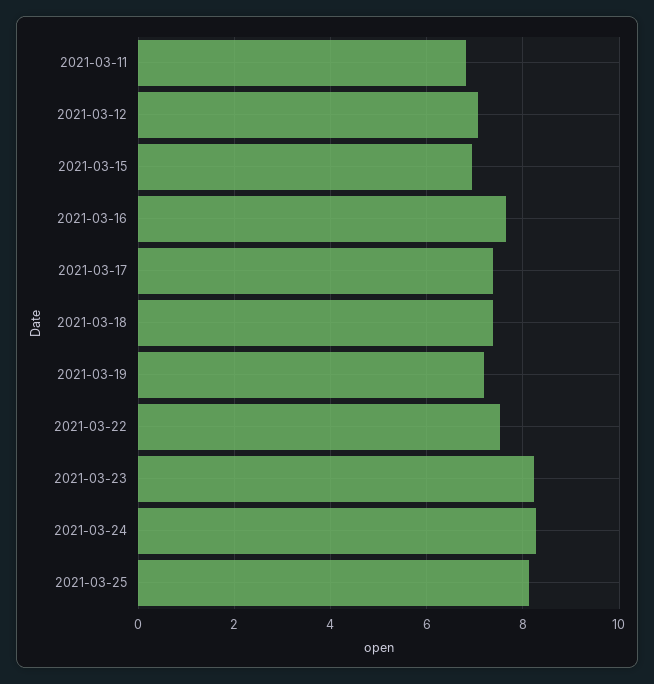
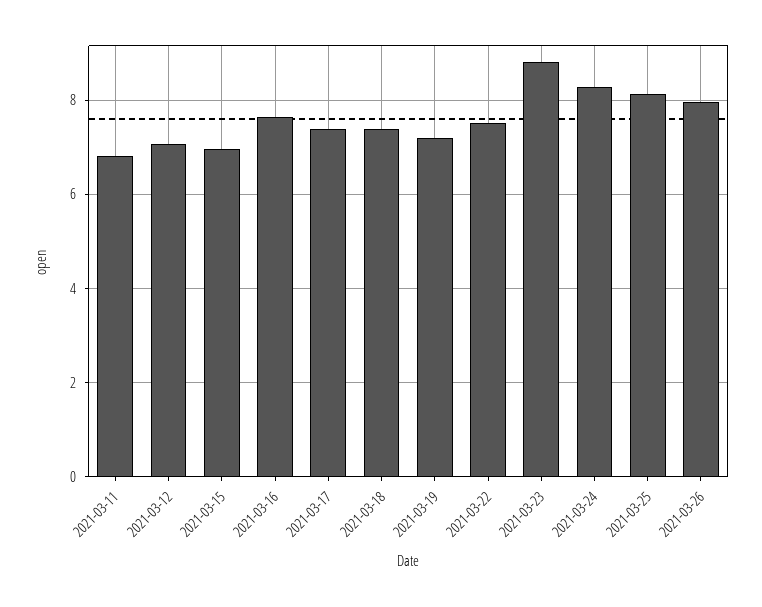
2021-03-23: 8.2 -> 8.8
2021-03-26: none -> 8

